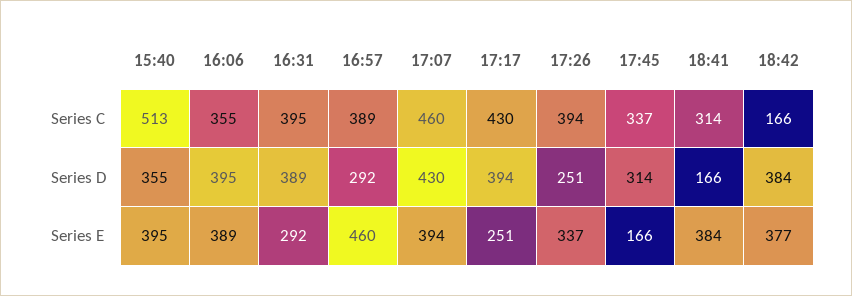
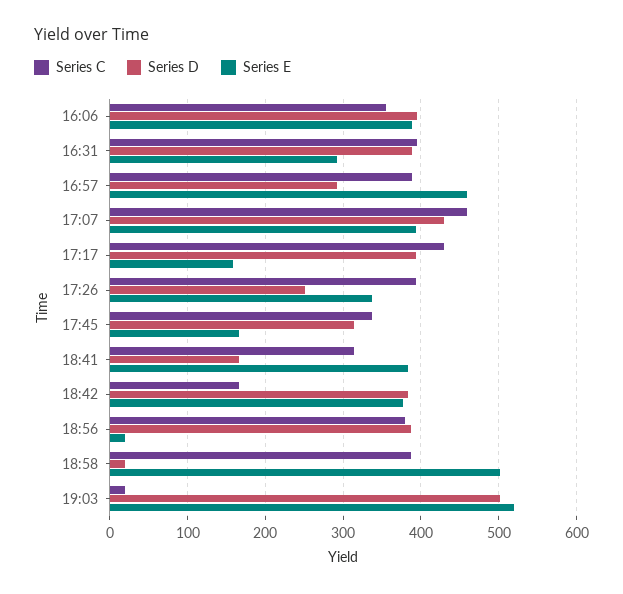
Series C, 15:40: 513 -> none
Series D, 15:40: 355 -> none
Series E, 15:40: 395 -> none
Series E, 17:17: 251 -> 160
Series C, 18:56: none -> 380
Series D, 18:56: none -> 390
Series E, 18:56: none -> 20
Series C, 18:58: none -> 390
Series D, 18:58: none -> 20
Series E, 18:58: none -> 500
Series C, 19:03: none -> 20
Series D, 19:03: none -> 500
Series E, 19:03: none -> 520

